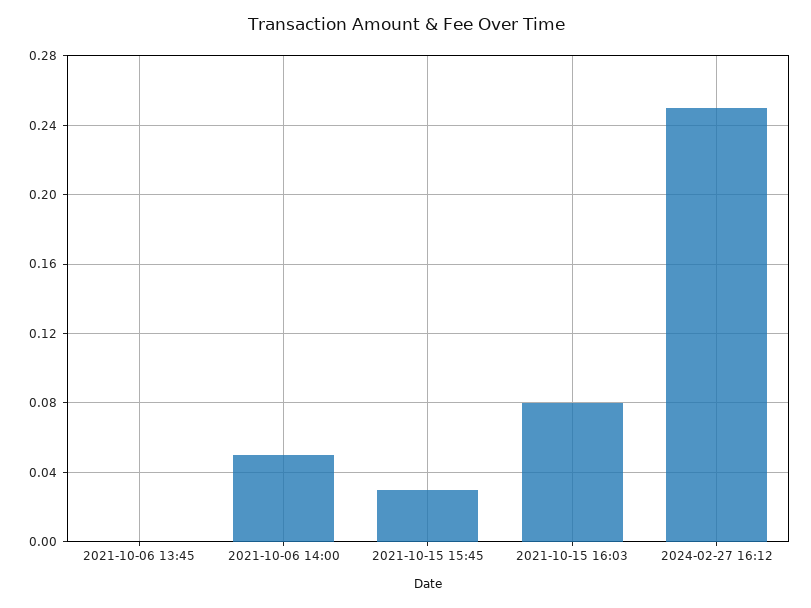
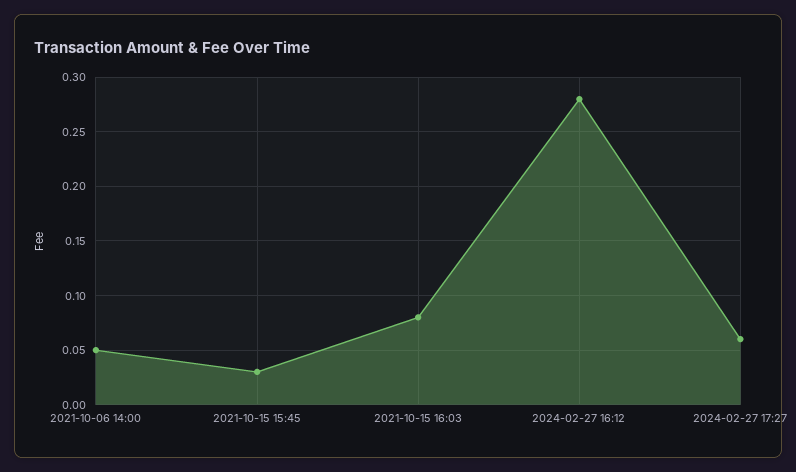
2021-10-06 13:45: 0 -> none
2024-02-27 16:12: 0.25 -> 0.28
2024-02-27 17:27: none -> 0.06

